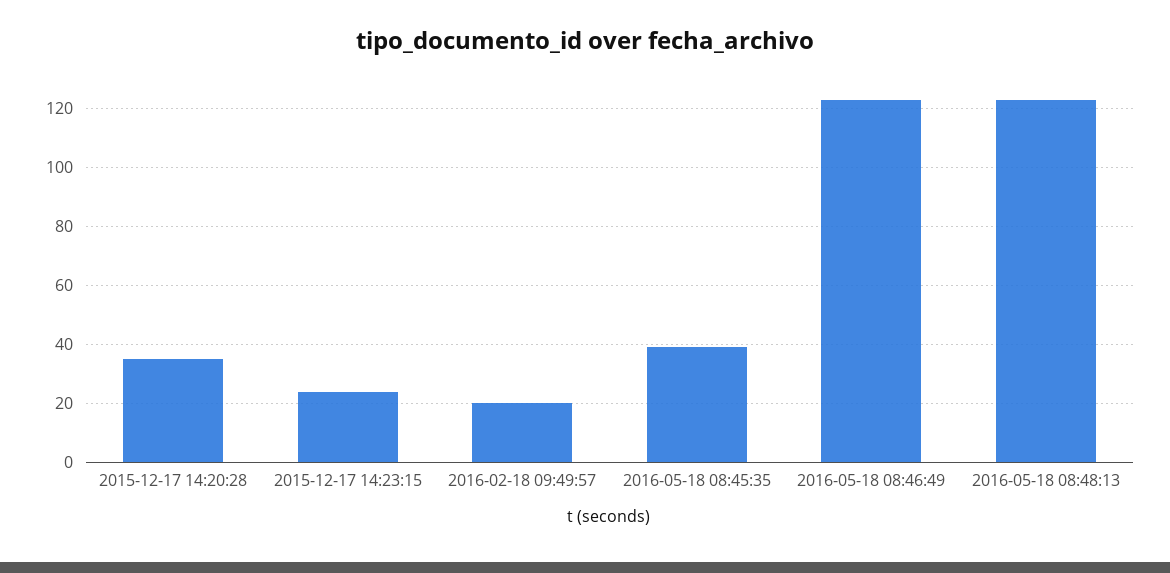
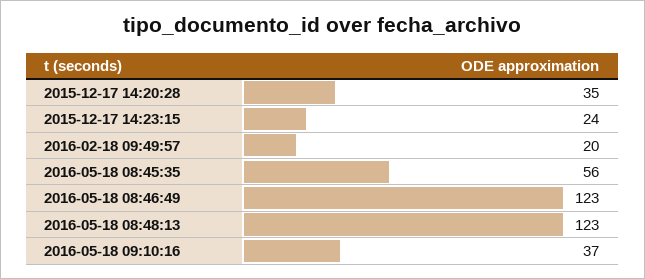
2016-05-18 08:45:35: 40 -> 56
2016-05-18 09:10:16: none -> 37

